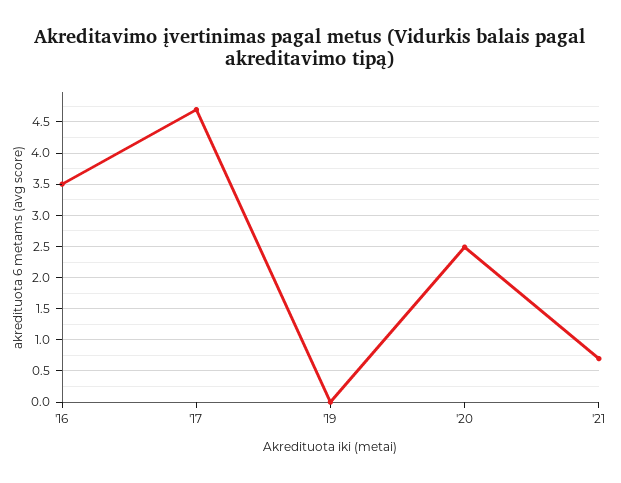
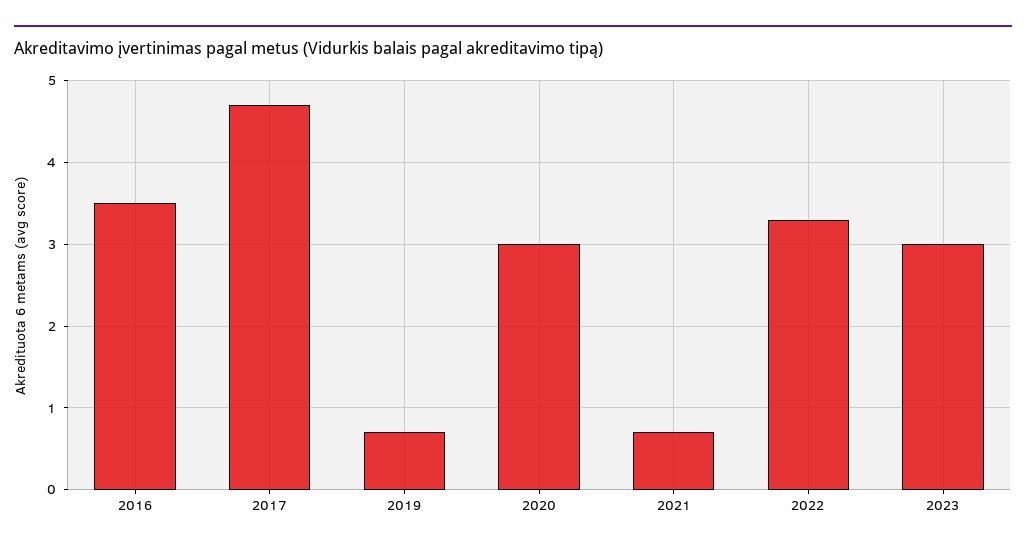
'19: 0 -> 0.7
'20: 2.5 -> 3
2022: none -> 3.3
2023: none -> 3

